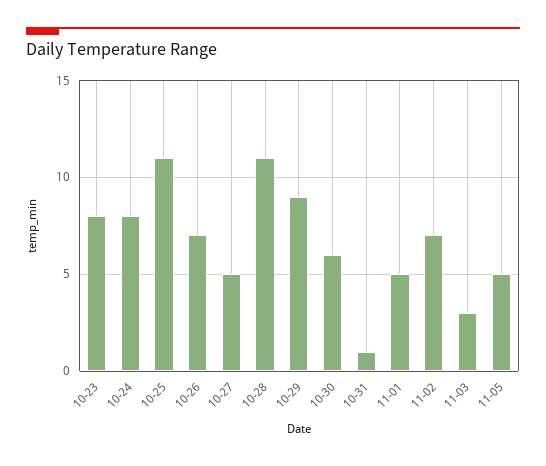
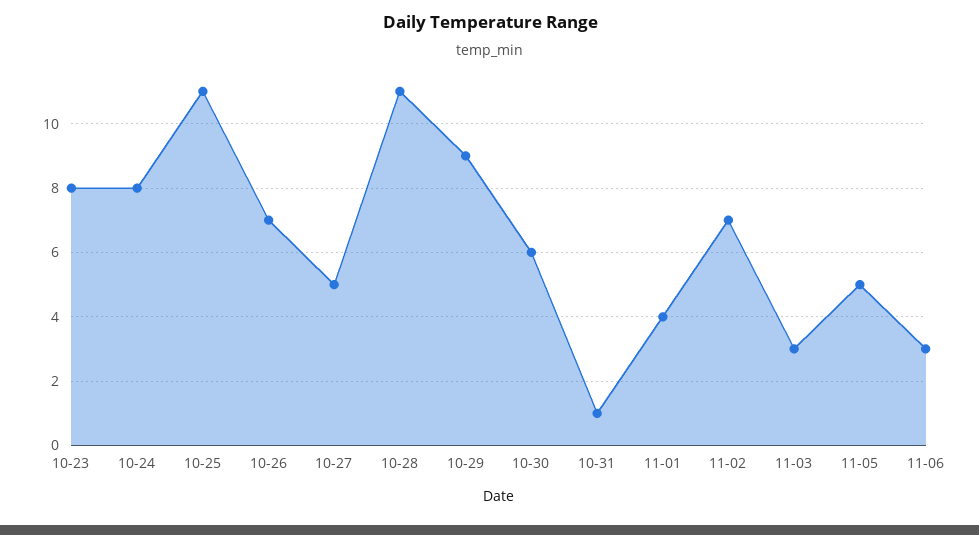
11-01: 5 -> 4
11-06: none -> 3

